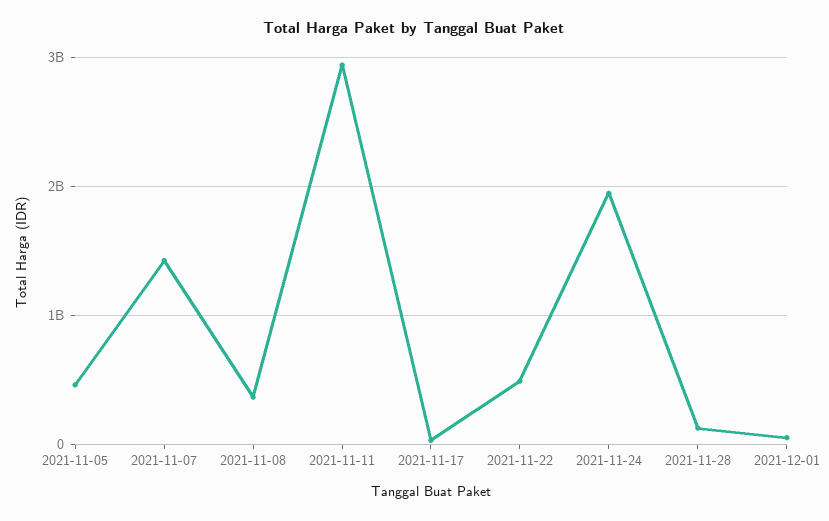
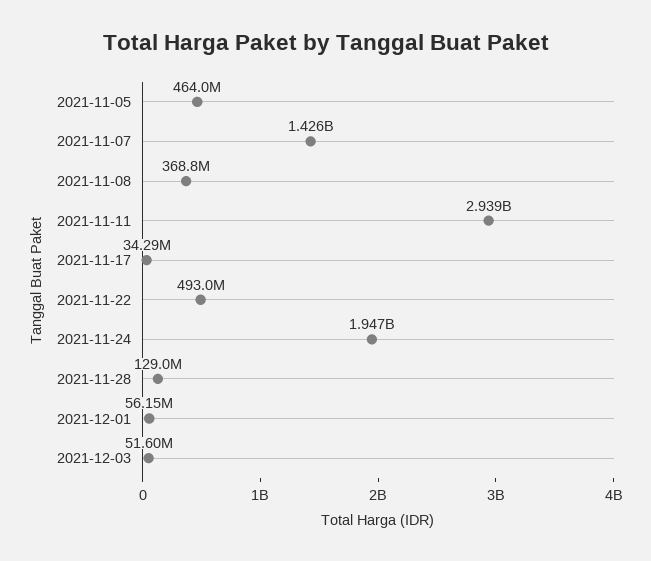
2021-12-03: none -> 51600000

